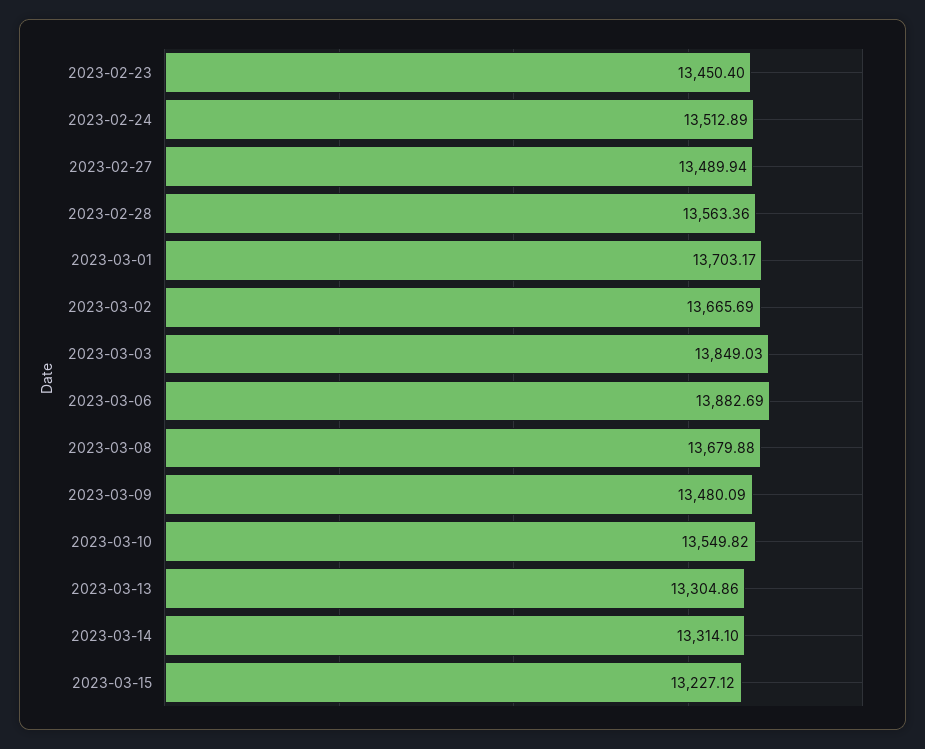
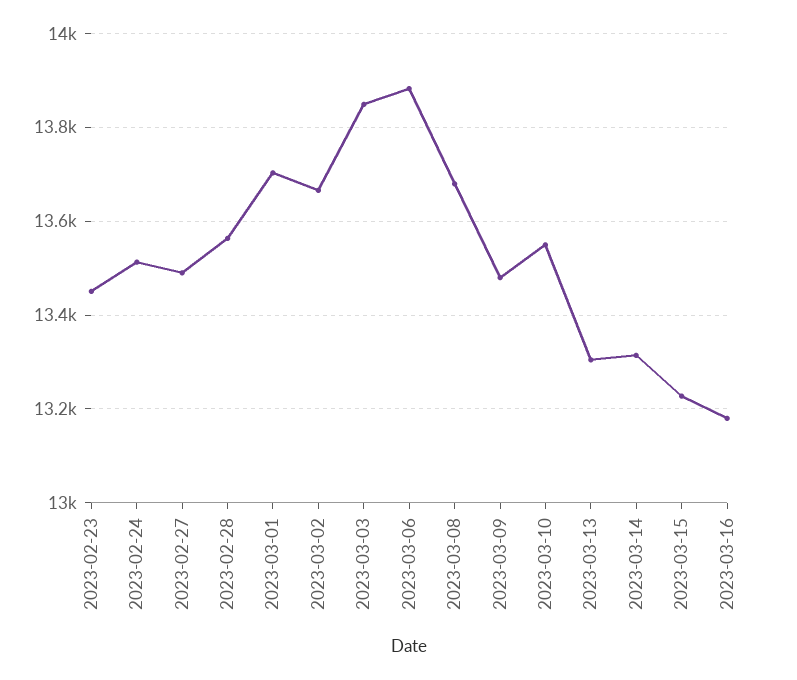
2023-03-16: none -> 13180

